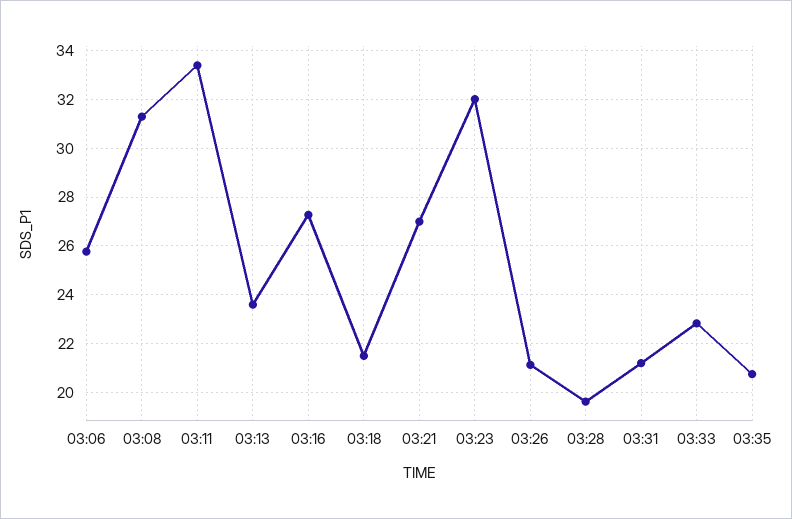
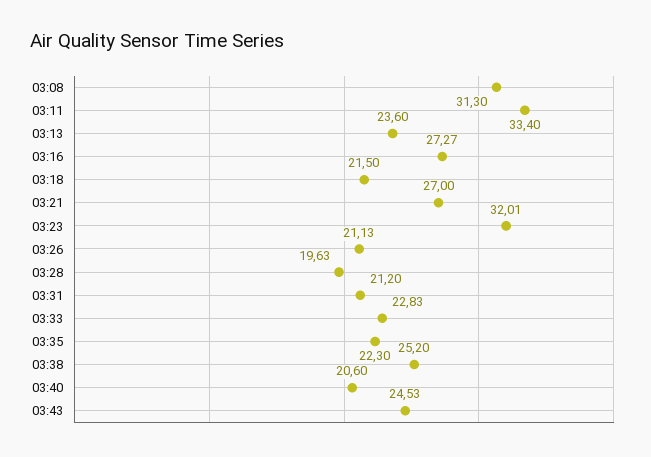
03:06: 25.75 -> none
03:35: 20.75 -> 22.3
03:38: none -> 25.2
03:40: none -> 20.6
03:43: none -> 24.53

